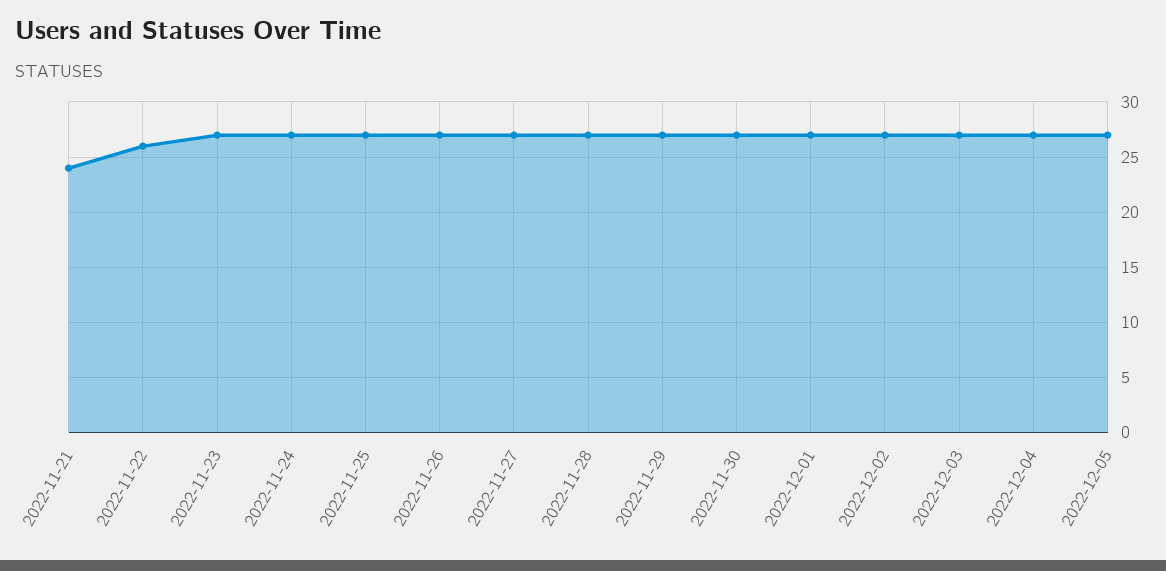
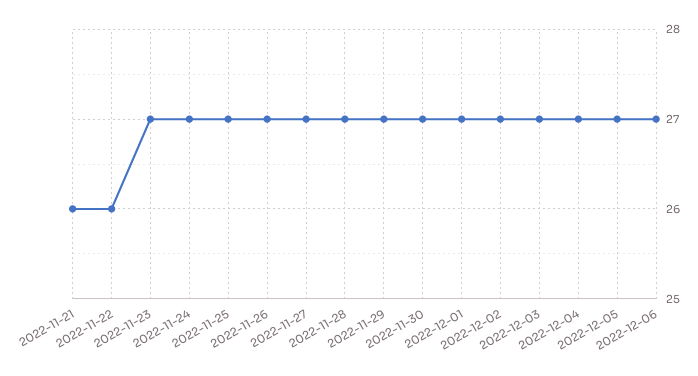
2022-11-21: 24 -> 26
2022-12-06: none -> 27

